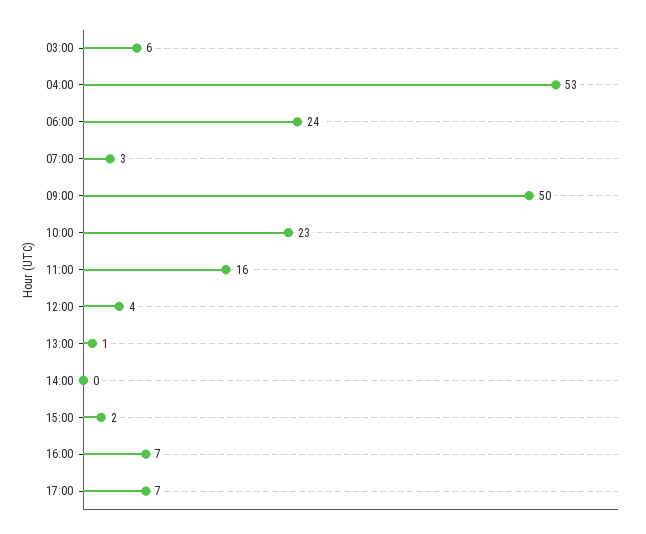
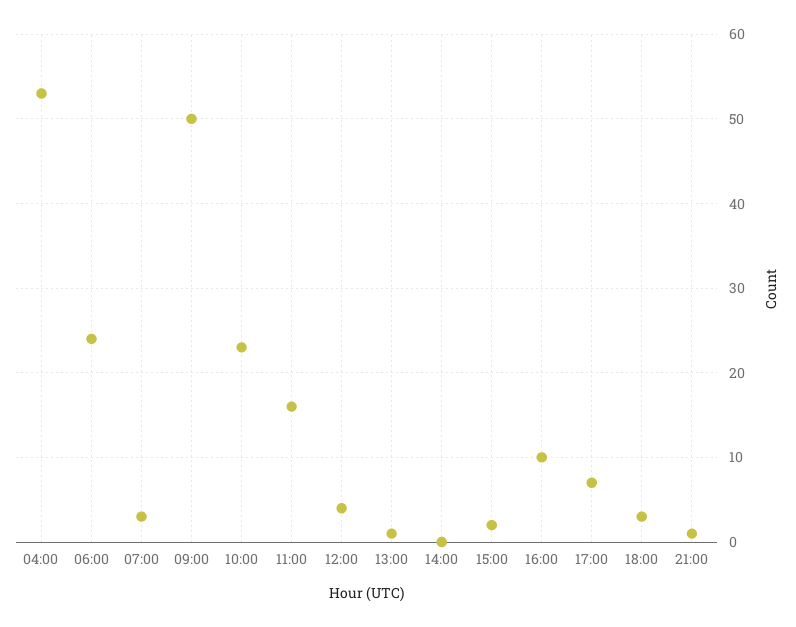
03:00: 6 -> none
16:00: 7 -> 10
18:00: none -> 3
21:00: none -> 1

